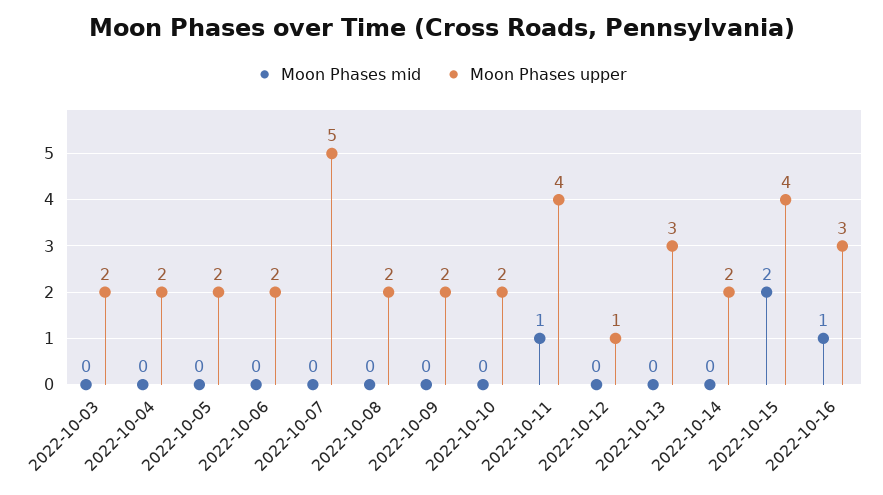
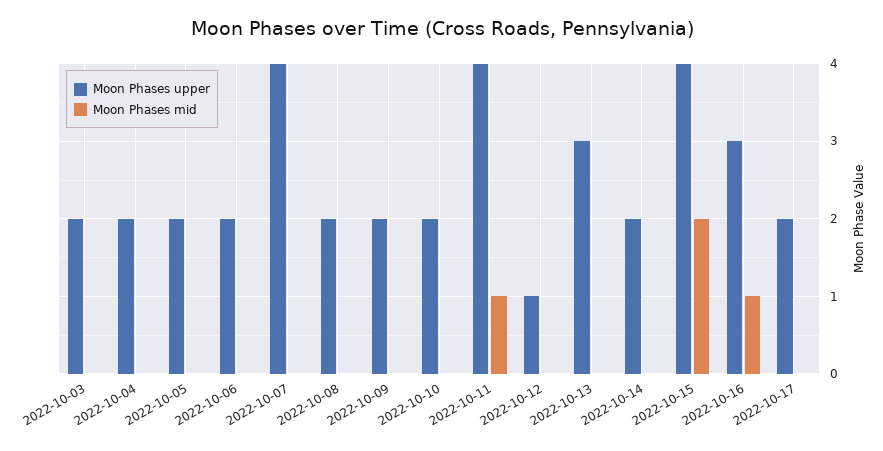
Moon Phases upper, 2022-10-07: 5 -> 4
Moon Phases upper, 2022-10-17: none -> 2
Moon Phases mid, 2022-10-17: none -> 0

